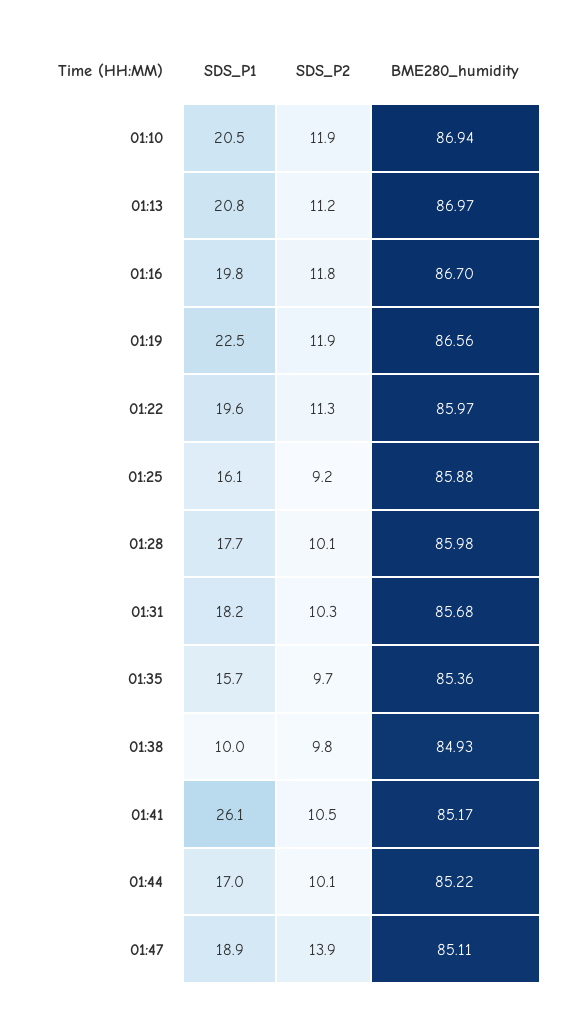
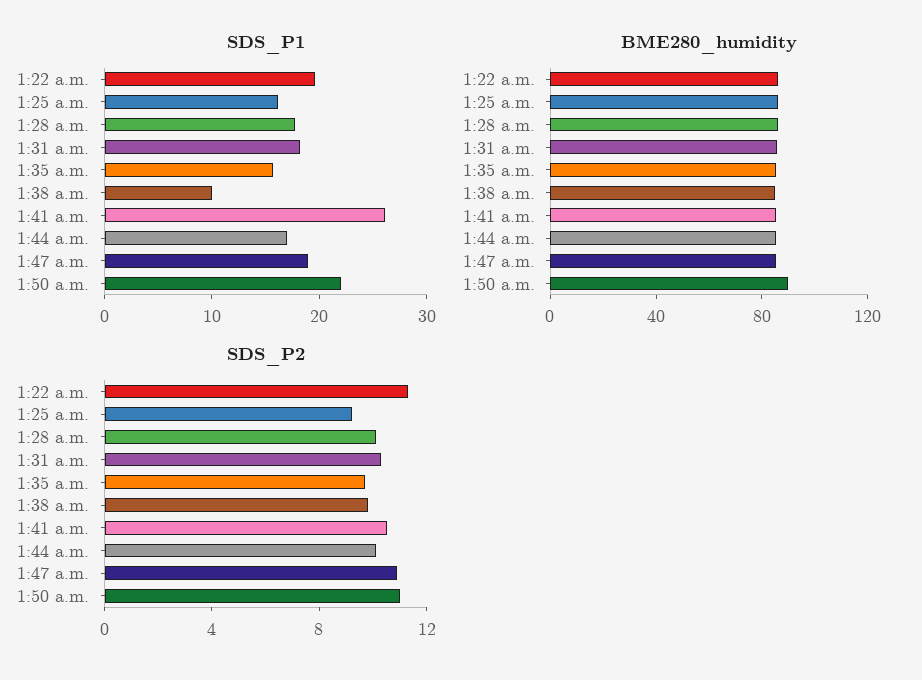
SDS_P1, 01:10: 20.5 -> none
SDS_P2, 01:10: 11.9 -> none
BME280_humidity, 01:10: 86.94 -> none
SDS_P1, 01:13: 20.8 -> none
SDS_P2, 01:13: 11.2 -> none
BME280_humidity, 01:13: 86.97 -> none
SDS_P1, 01:16: 19.8 -> none
SDS_P2, 01:16: 11.8 -> none
BME280_humidity, 01:16: 86.7 -> none
SDS_P1, 01:19: 22.5 -> none
SDS_P2, 01:19: 11.9 -> none
BME280_humidity, 01:19: 86.56 -> none
SDS_P2, 01:47: 13.9 -> 11
SDS_P1, 1:50 a.m.: none -> 22
BME280_humidity, 1:50 a.m.: none -> 90
SDS_P2, 1:50 a.m.: none -> 11

